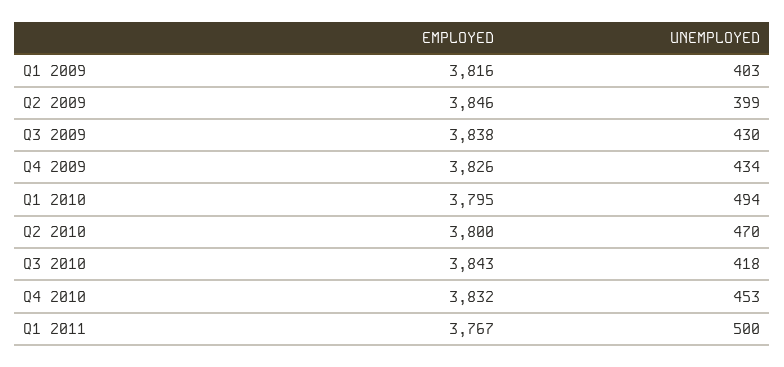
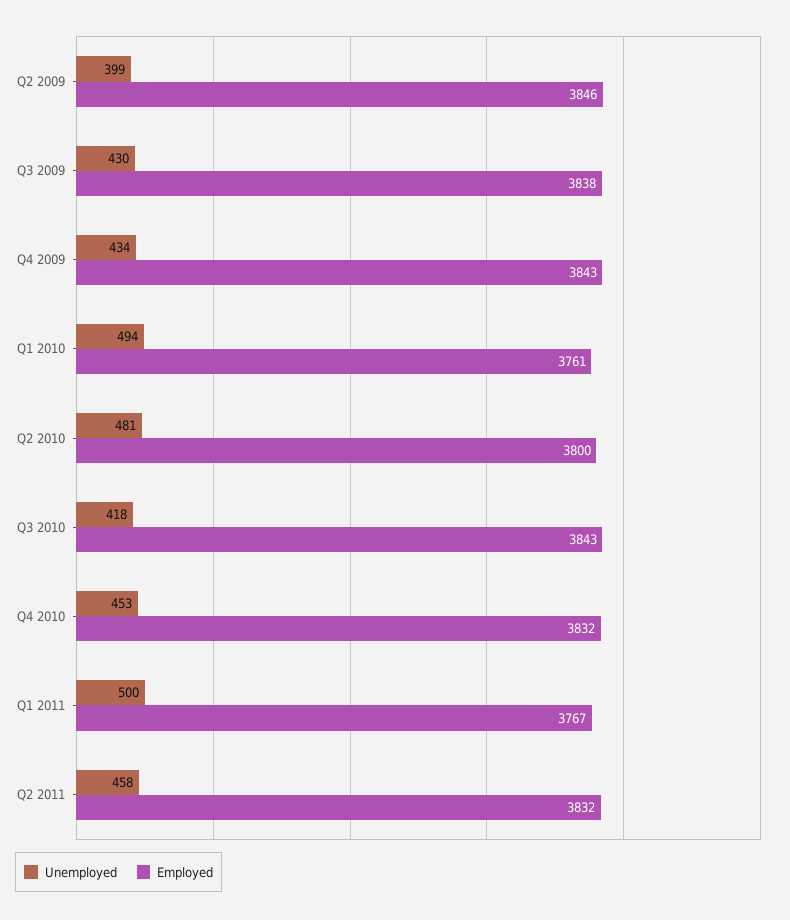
EMPLOYED, Q1 2009: 3816 -> none
UNEMPLOYED, Q1 2009: 403 -> none
EMPLOYED, Q4 2009: 3826 -> 3843
EMPLOYED, Q1 2010: 3795 -> 3761
UNEMPLOYED, Q2 2010: 470 -> 481
UNEMPLOYED, Q2 2011: none -> 458
EMPLOYED, Q2 2011: none -> 3832

